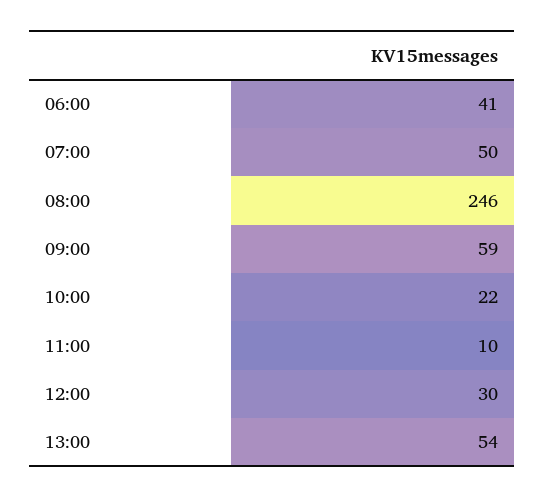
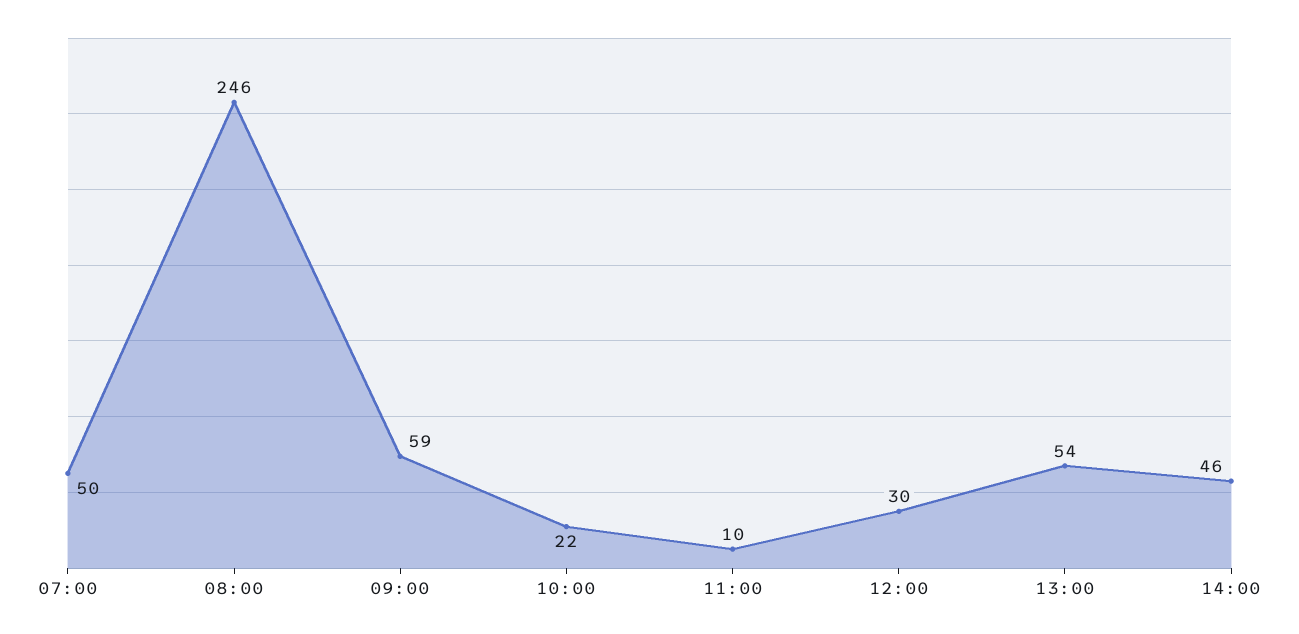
06:00: 41 -> none
14:00: none -> 46

